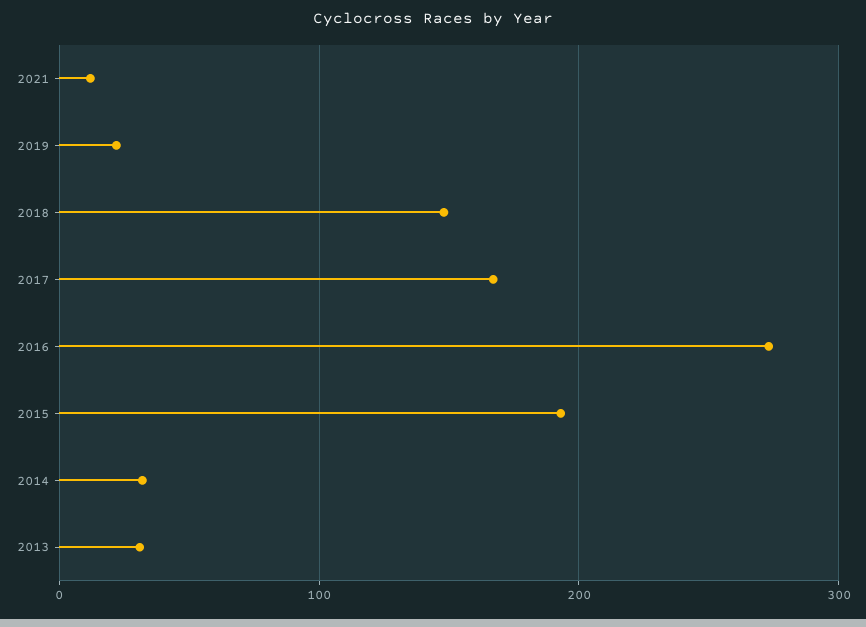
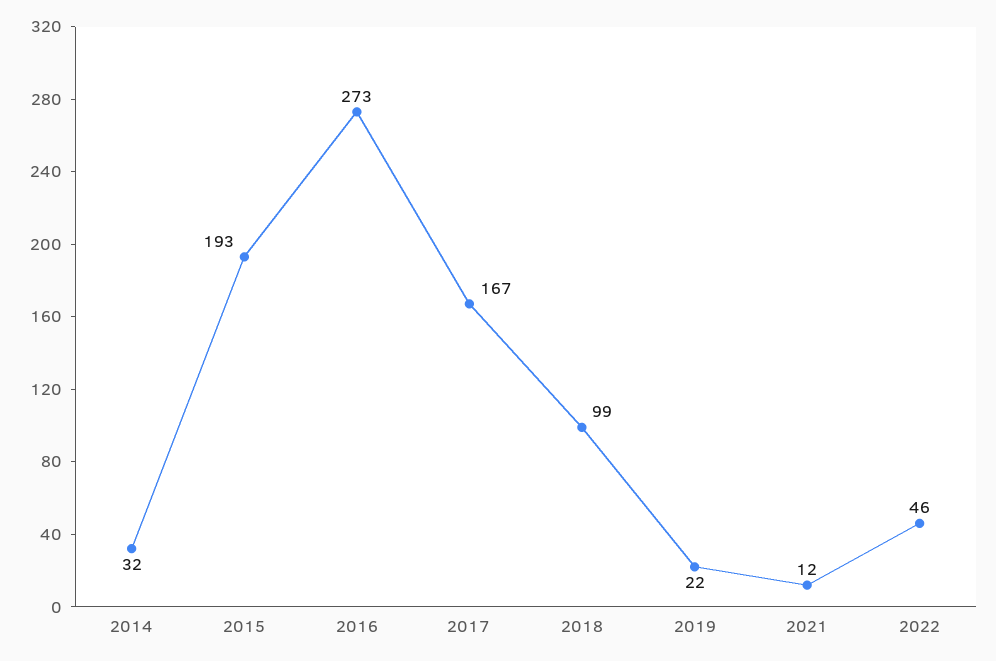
2018: 150 -> 99
2013: 30 -> none
2022: none -> 46

